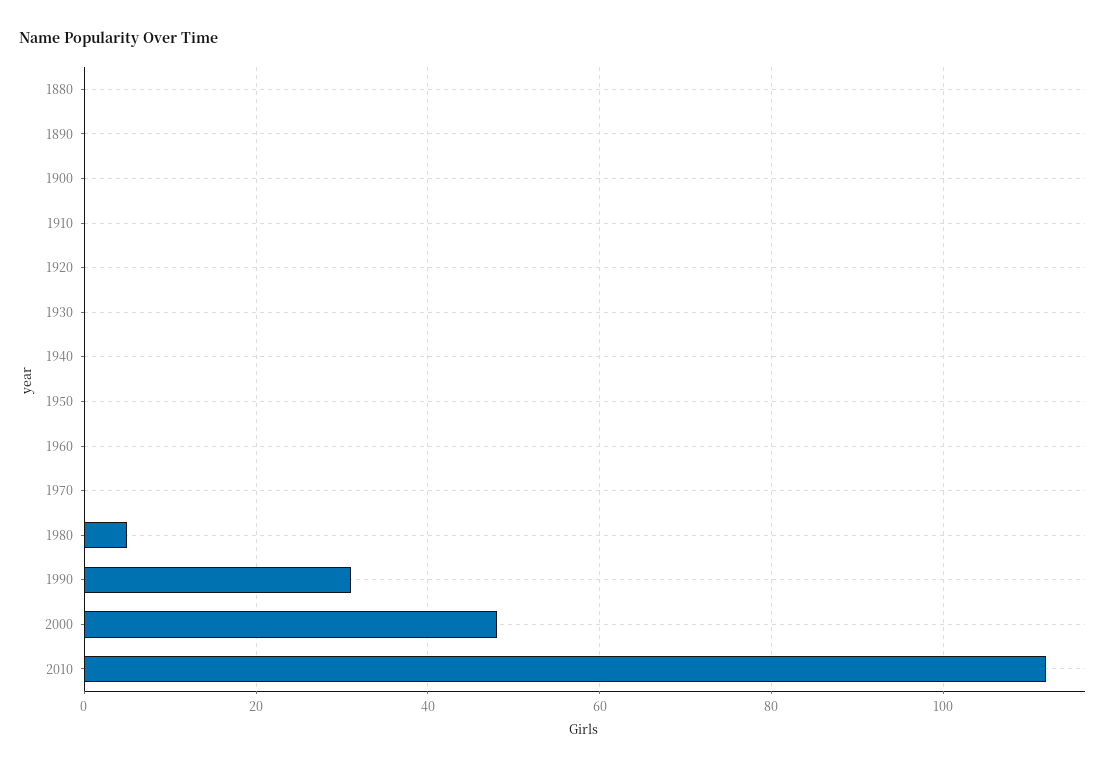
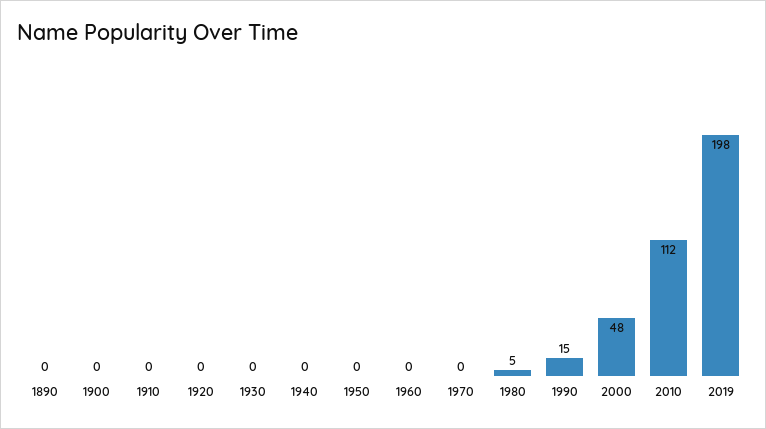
1880: 0 -> none
1990: 30 -> 15
2019: none -> 198

